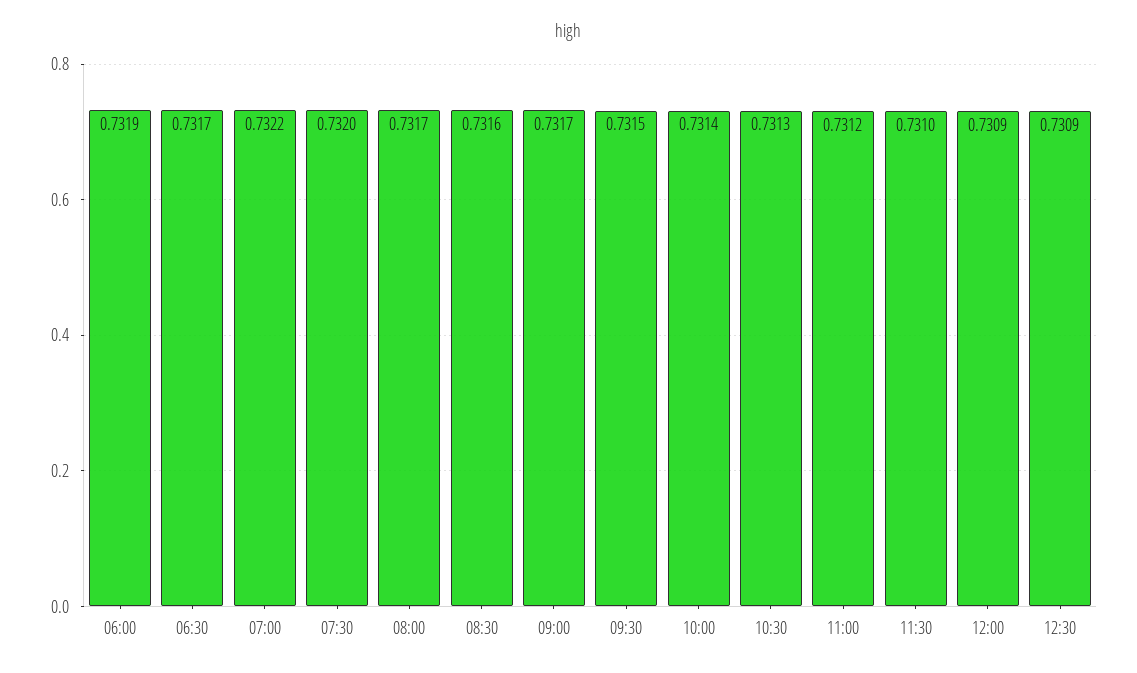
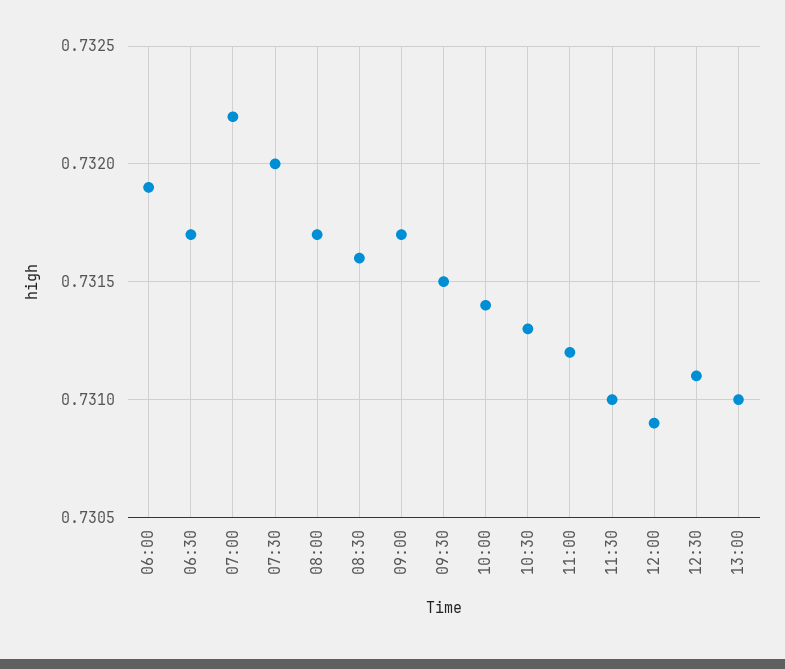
12:30: 0.7309 -> 0.7311
13:00: none -> 0.731

